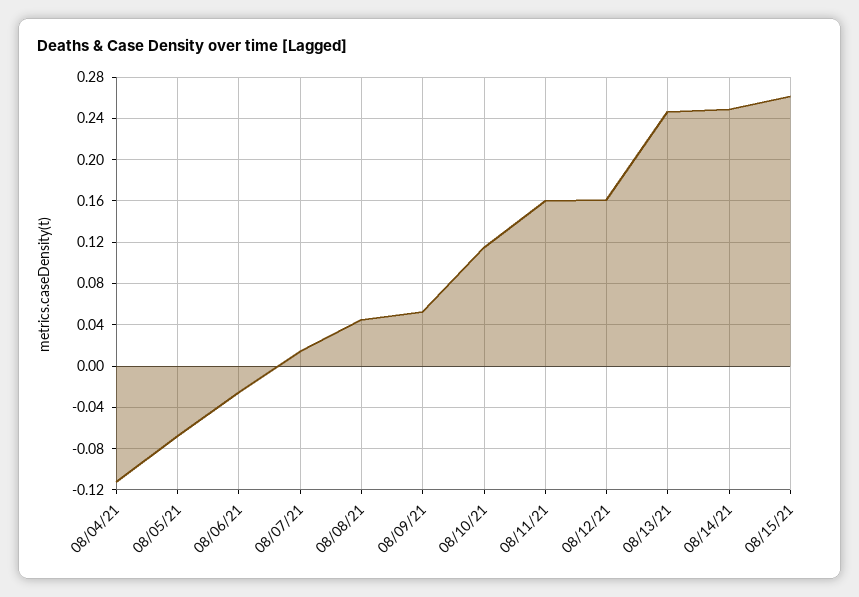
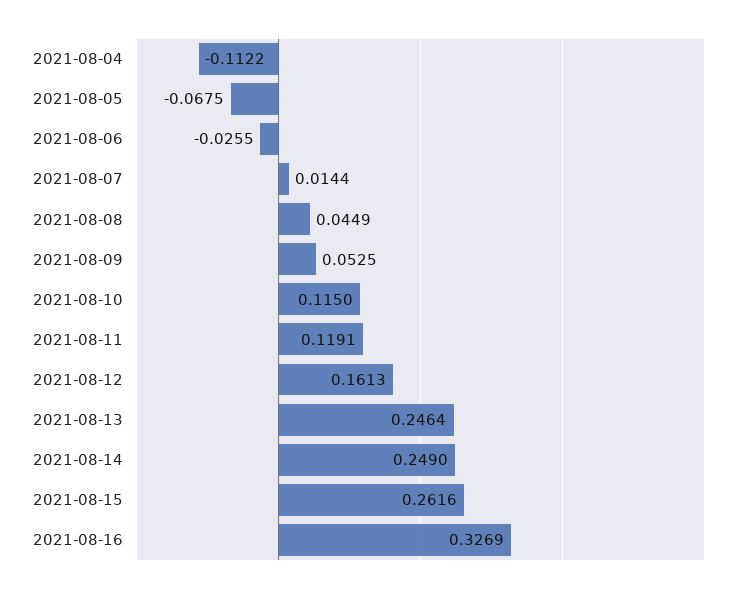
08/11/21: 0.16 -> 0.1191
2021-08-16: none -> 0.3269

